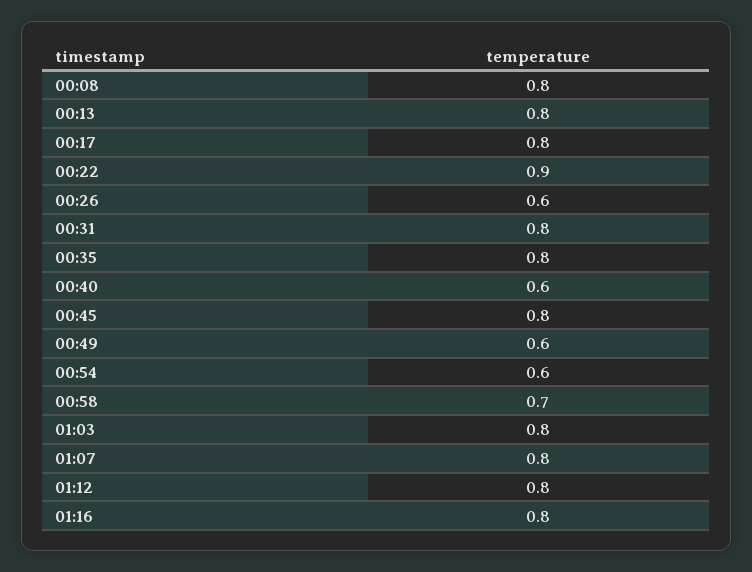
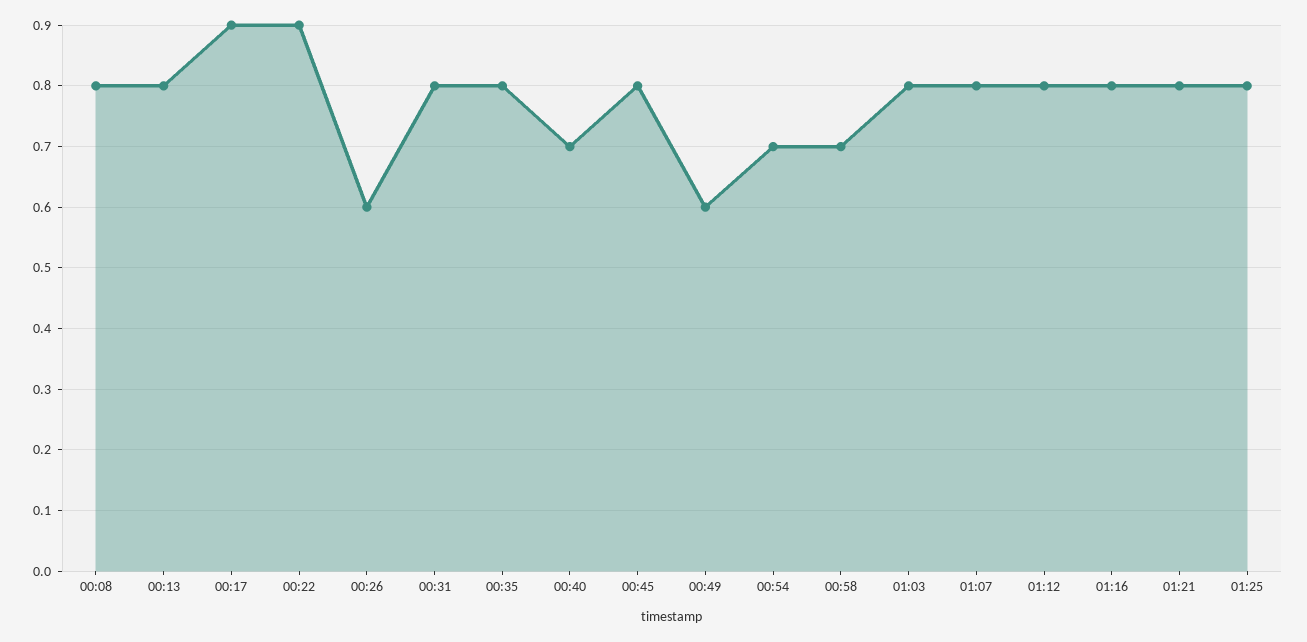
00:17: 0.8 -> 0.9
00:40: 0.6 -> 0.7
00:54: 0.6 -> 0.7
01:21: none -> 0.8
01:25: none -> 0.8

